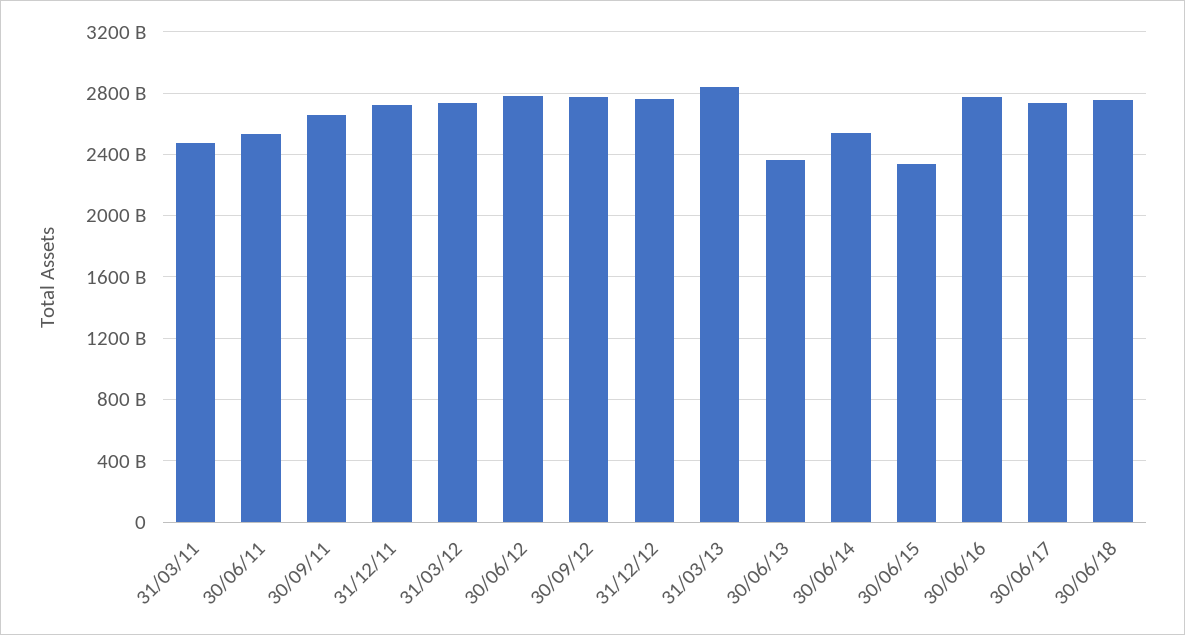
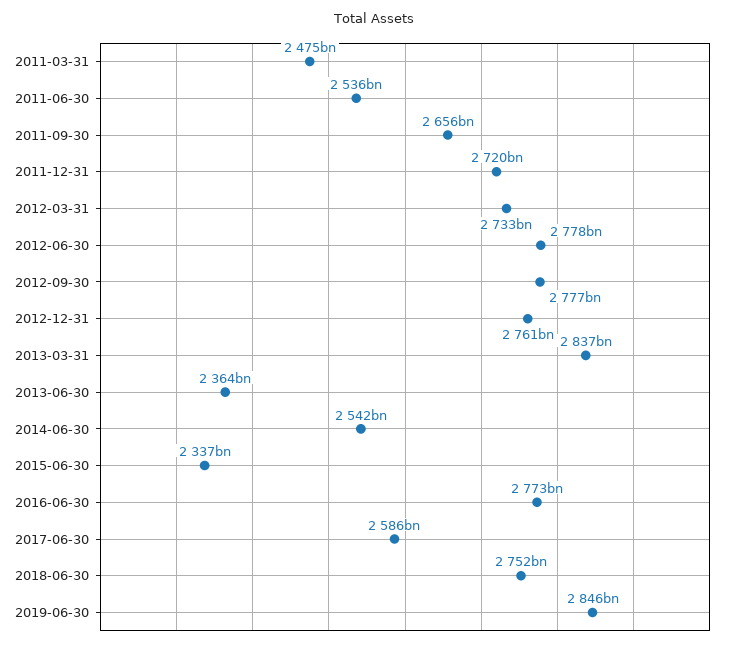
30/06/17: 2750000000000 -> 2586000000000
2019-06-30: none -> 2846000000000

